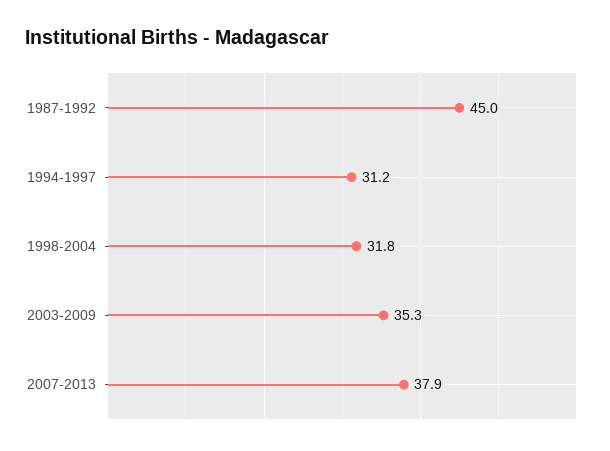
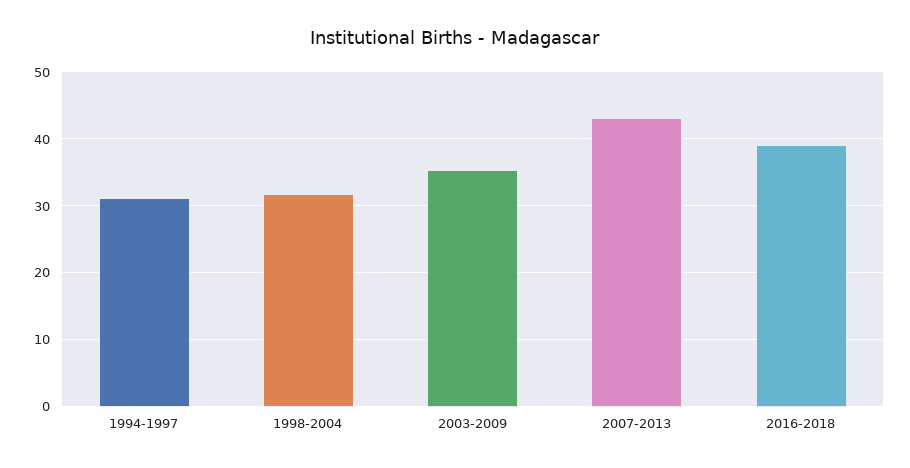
1987-1992: 45 -> none
2007-2013: 37.9 -> 43
2016-2018: none -> 39

